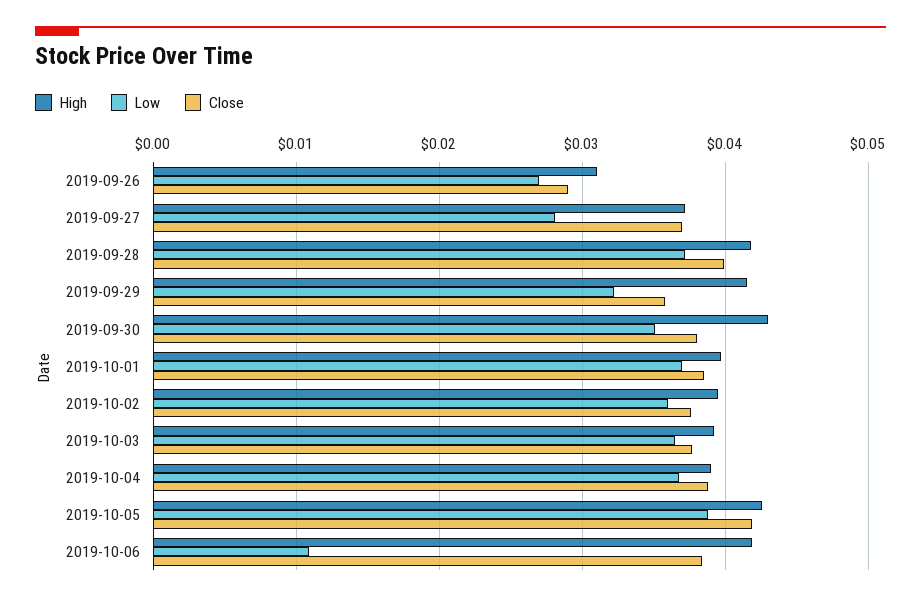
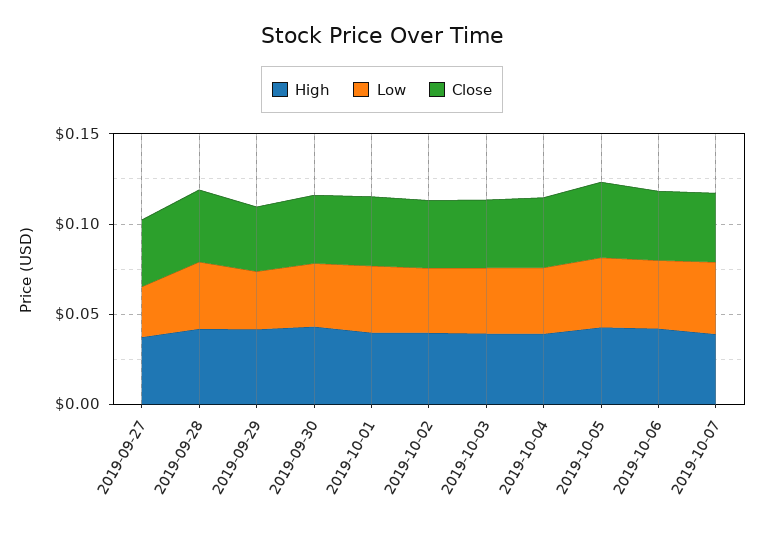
High, 2019-09-26: 0.031 -> none
Low, 2019-09-26: 0.027 -> none
Close, 2019-09-26: 0.029 -> none
Low, 2019-10-06: 0.011 -> 0.04
High, 2019-10-07: none -> 0.04
Low, 2019-10-07: none -> 0.04
Close, 2019-10-07: none -> 0.04

